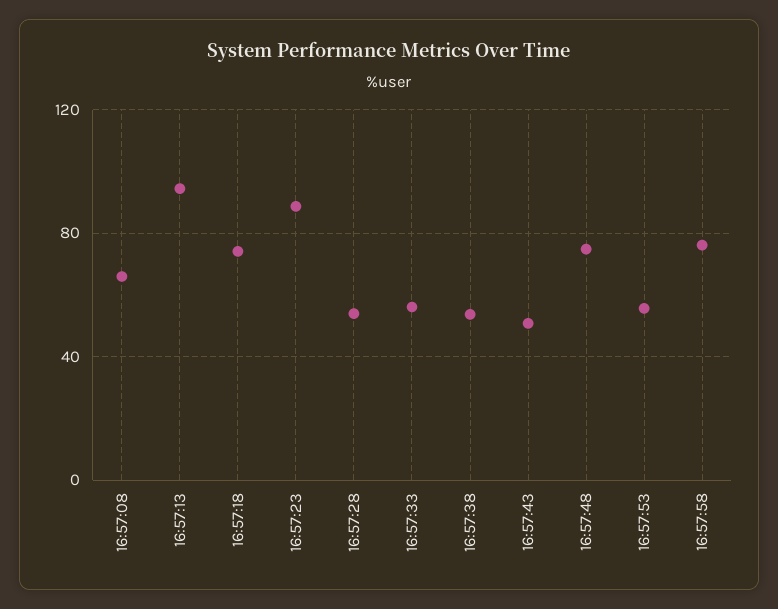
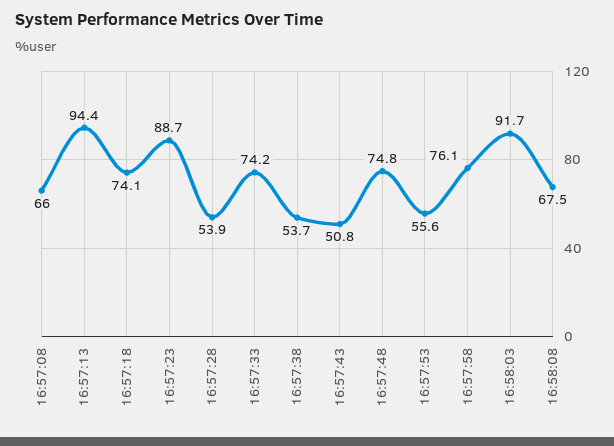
16:57:33: 55 -> 74.2
16:58:03: none -> 91.7
16:58:08: none -> 67.5

